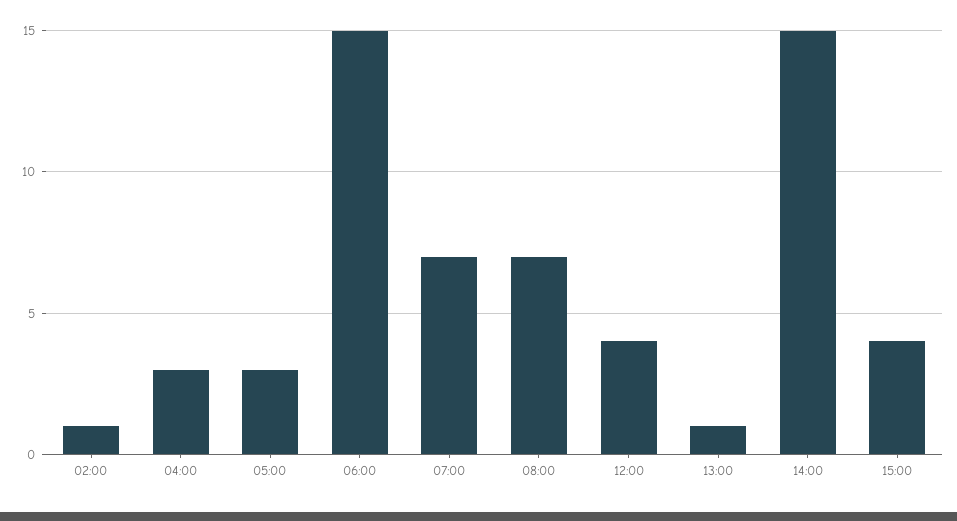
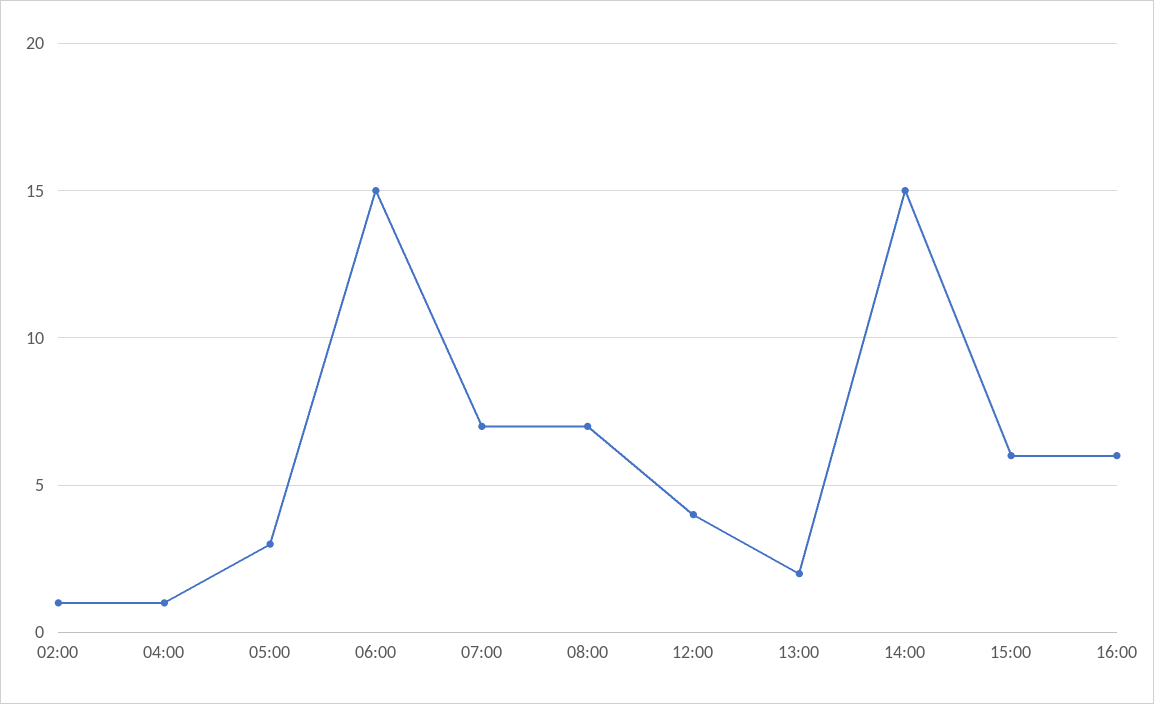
04:00: 3 -> 1
13:00: 1 -> 2
15:00: 4 -> 6
16:00: none -> 6

